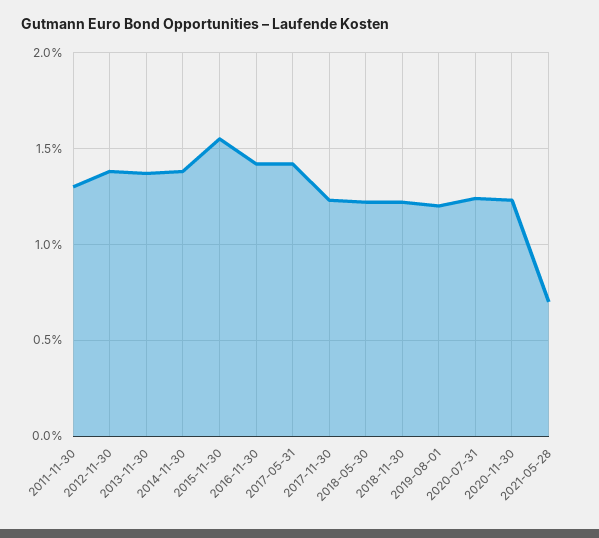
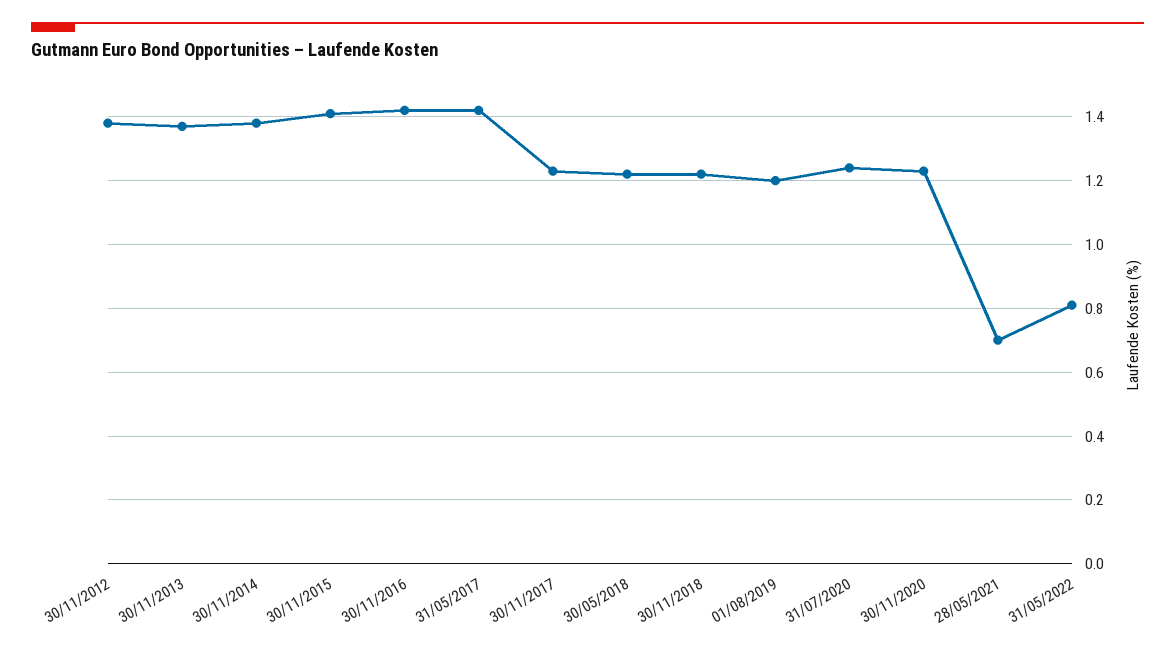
2011-11-30: 1.3 -> none
2015-11-30: 1.55 -> 1.4
31/05/2022: none -> 0.8

